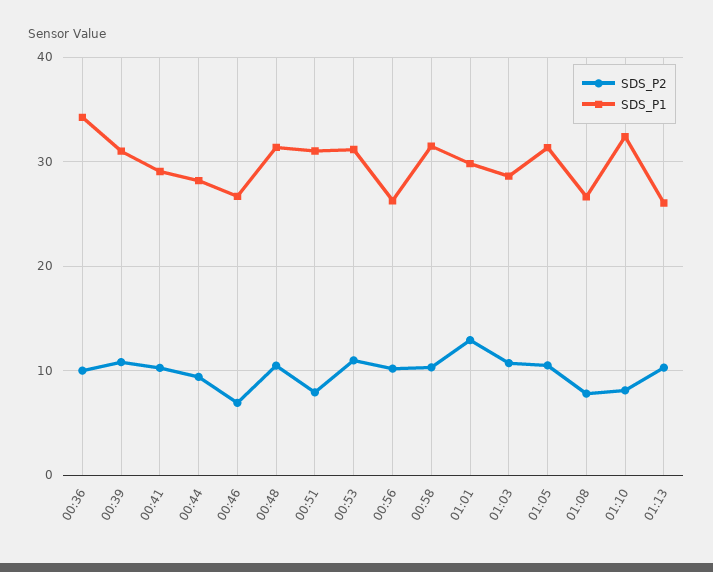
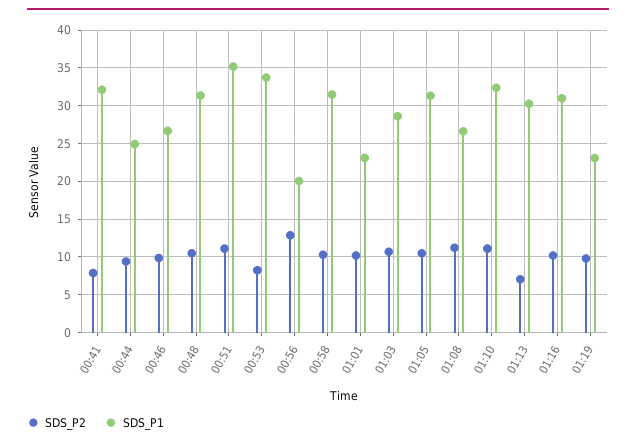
SDS_P2, 00:36: 10 -> none
SDS_P1, 00:36: 34 -> none
SDS_P2, 00:39: 11 -> none
SDS_P1, 00:39: 31 -> none
SDS_P2, 00:41: 10 -> 8
SDS_P1, 00:41: 29 -> 32
SDS_P1, 00:44: 28 -> 25
SDS_P2, 00:46: 7 -> 10
SDS_P2, 00:51: 8 -> 11
SDS_P1, 00:51: 31 -> 35
SDS_P2, 00:53: 11 -> 8
SDS_P1, 00:53: 31 -> 34
SDS_P2, 00:56: 10 -> 13
SDS_P1, 00:56: 26 -> 20
SDS_P2, 01:01: 13 -> 10
SDS_P1, 01:01: 30 -> 23
SDS_P2, 01:08: 8 -> 11
SDS_P2, 01:10: 8 -> 11
SDS_P2, 01:13: 10 -> 7
SDS_P1, 01:13: 26 -> 30
SDS_P2, 01:16: none -> 10
SDS_P1, 01:16: none -> 31
SDS_P2, 01:19: none -> 10
SDS_P1, 01:19: none -> 23

